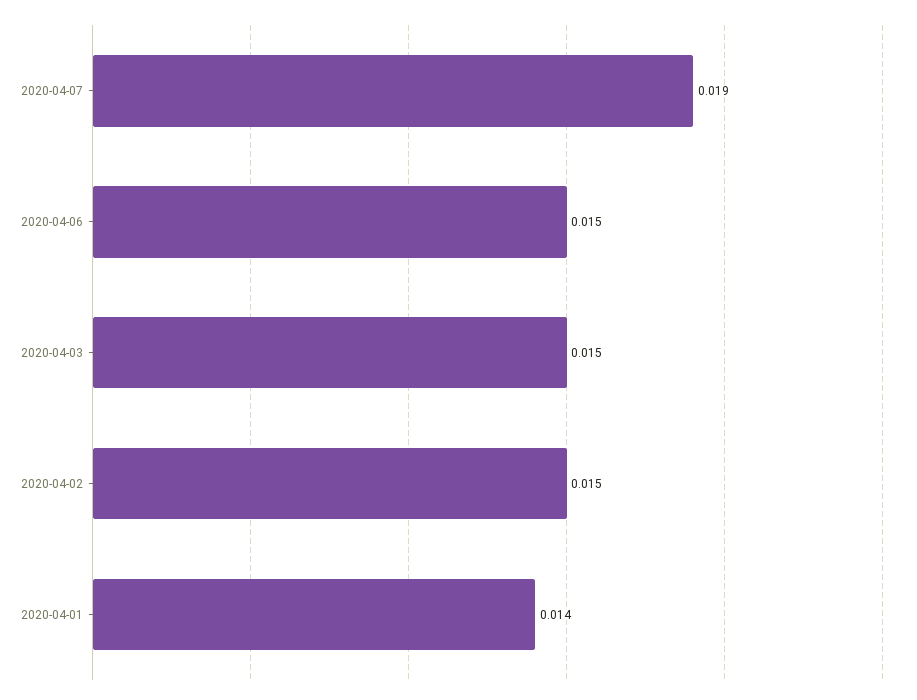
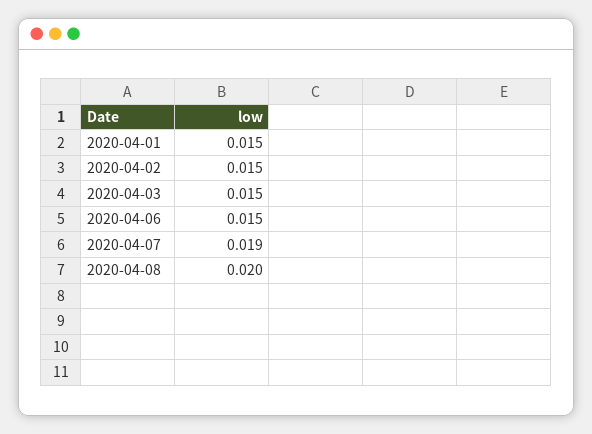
2020-04-01: 0.014 -> 0.015
2020-04-08: none -> 0.02

